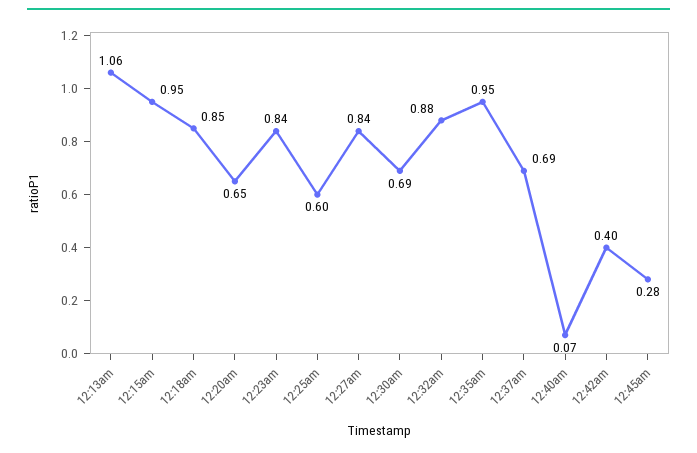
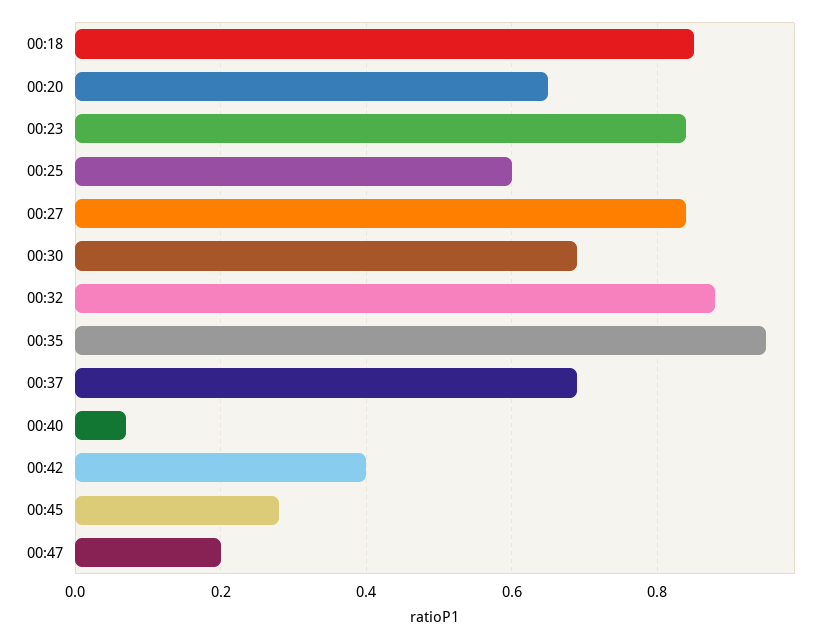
12:13am: 1.06 -> none
12:15am: 0.95 -> none
00:47: none -> 0.2

